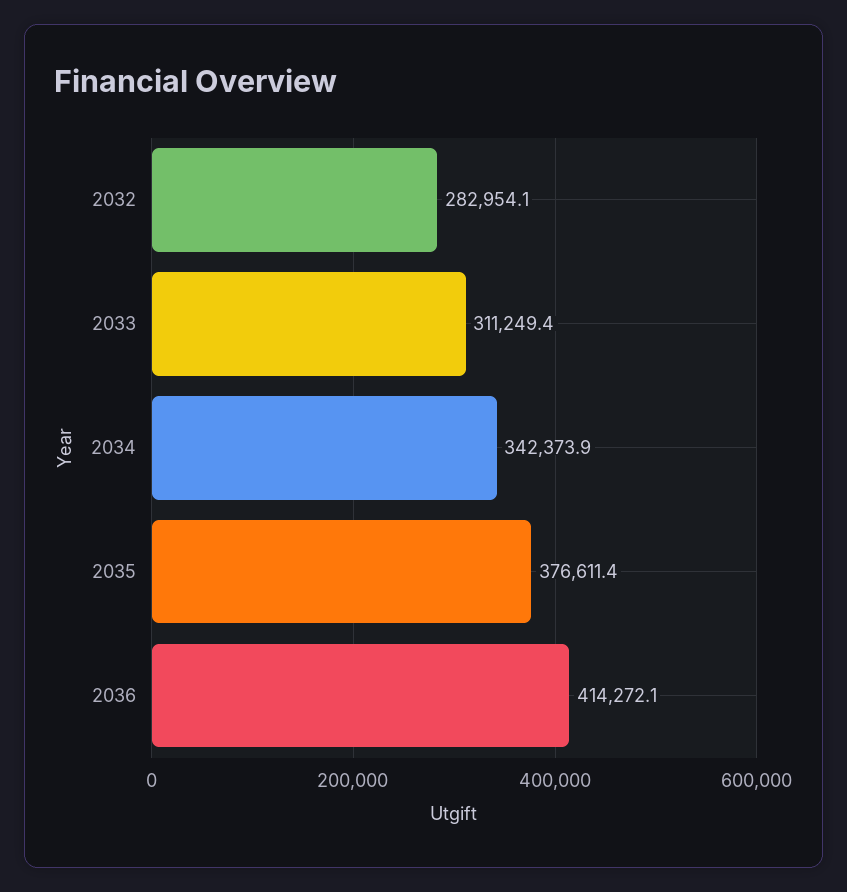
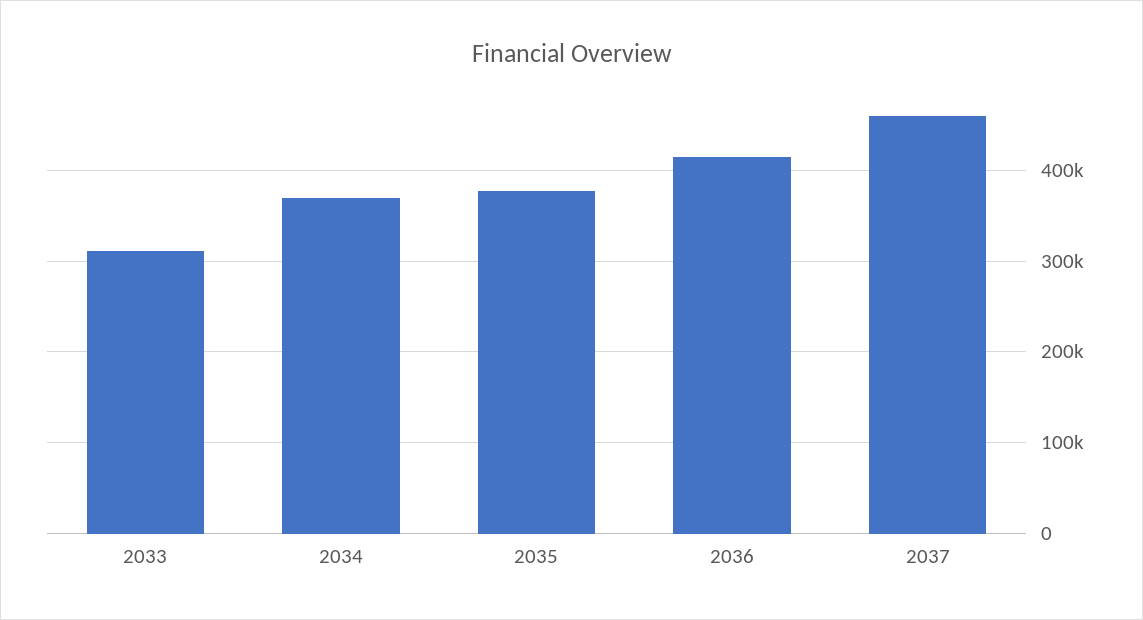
2032: 282954.1 -> none
2034: 342373.9 -> 370000
2037: none -> 460000

